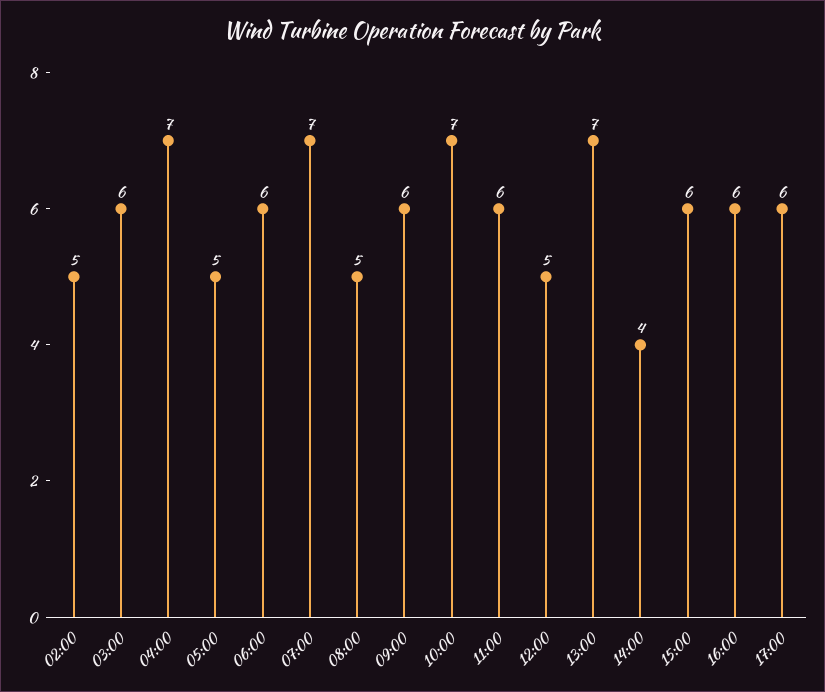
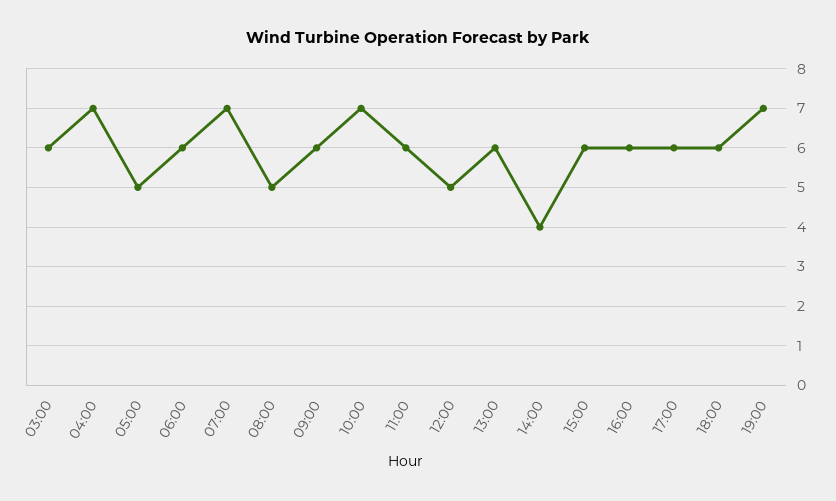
02:00: 5 -> none
13:00: 7 -> 6
18:00: none -> 6
19:00: none -> 7

